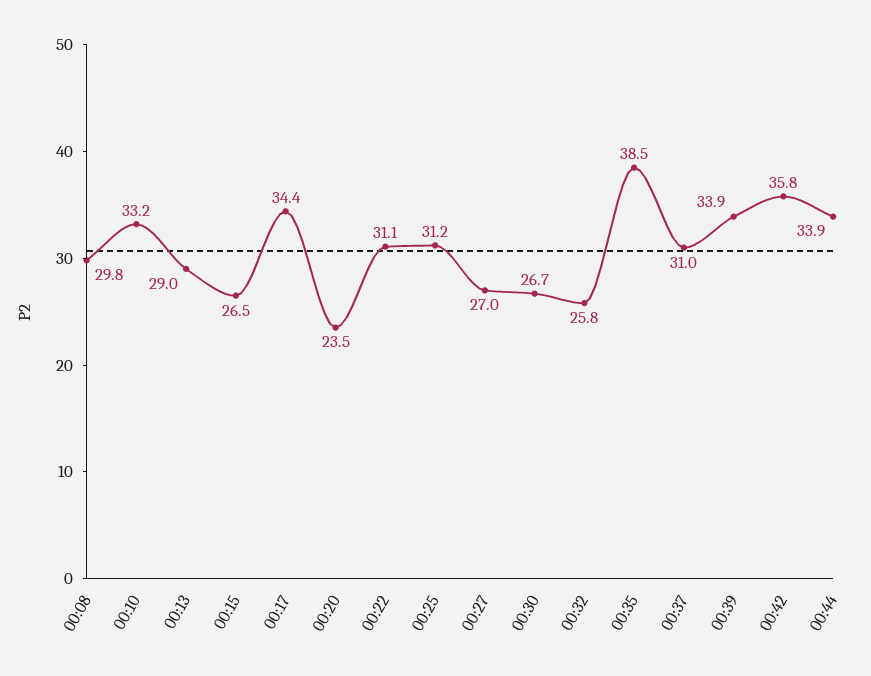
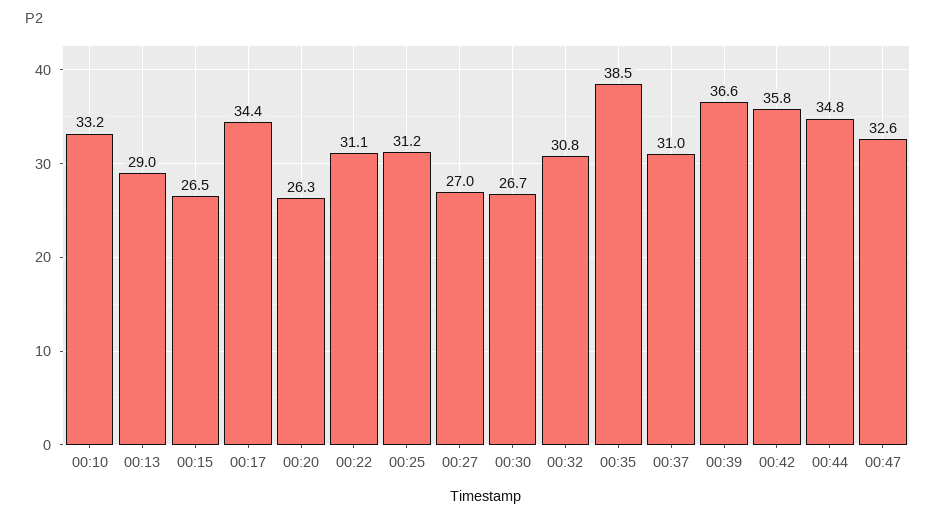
00:08: 29.8 -> none
00:20: 23.5 -> 26.3
00:32: 25.8 -> 30.8
00:39: 33.9 -> 36.6
00:44: 33.9 -> 34.8
00:47: none -> 32.6

